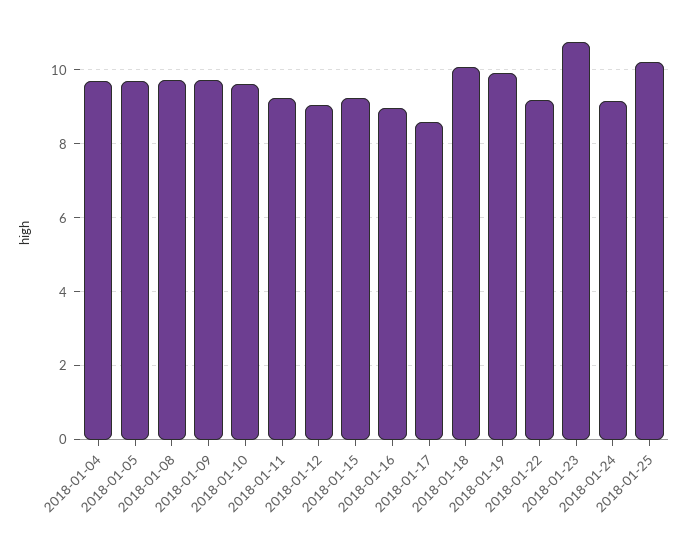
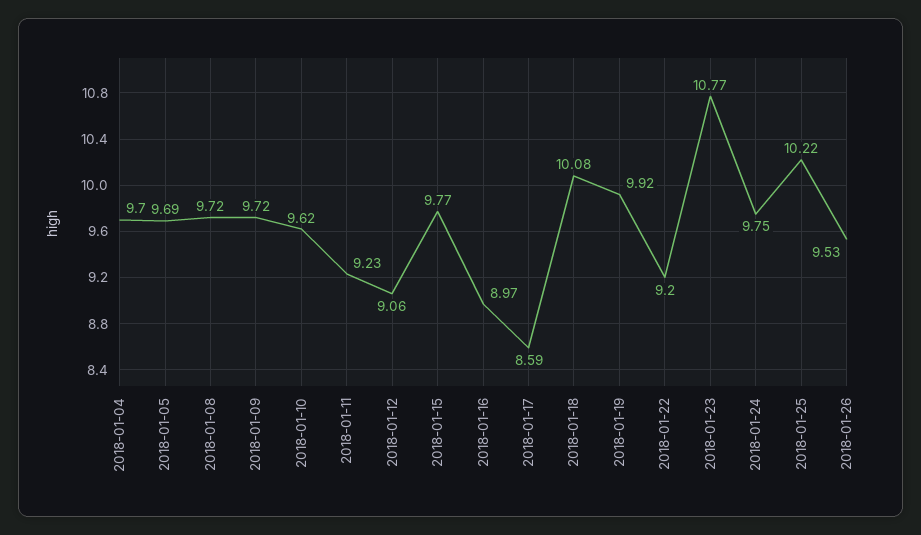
2018-01-15: 9.2 -> 9.77
2018-01-24: 9.2 -> 9.75
2018-01-26: none -> 9.53

